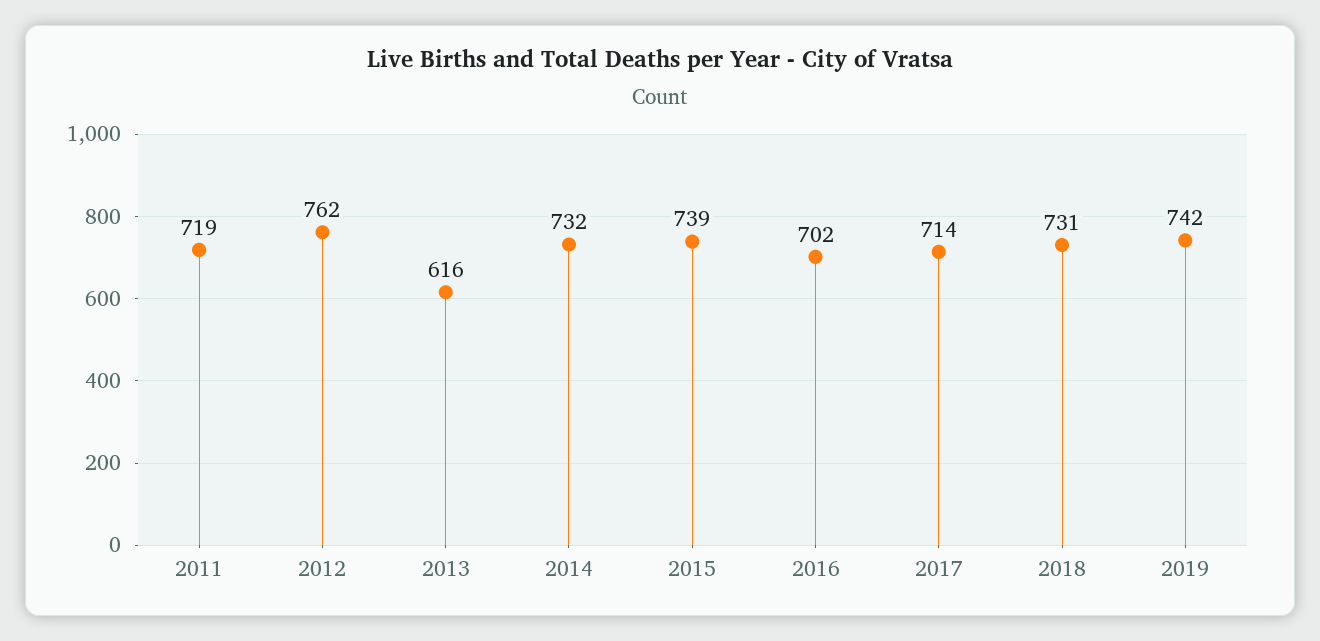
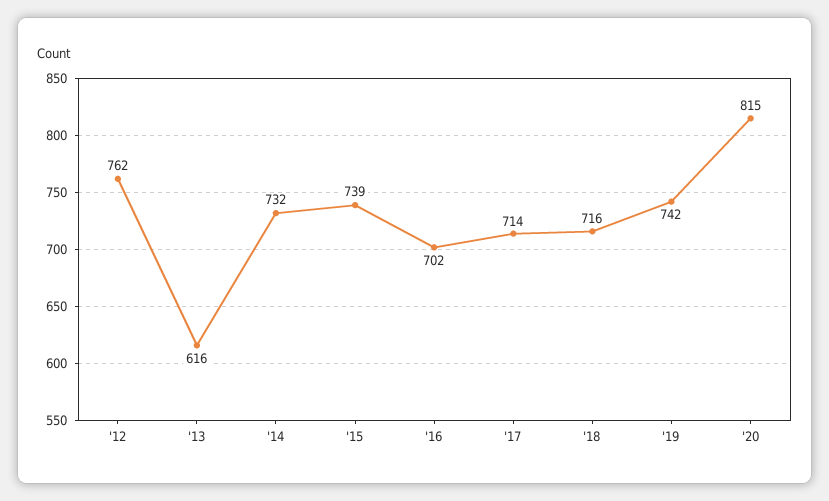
2011: 719 -> none
2018: 731 -> 716
'20: none -> 815

